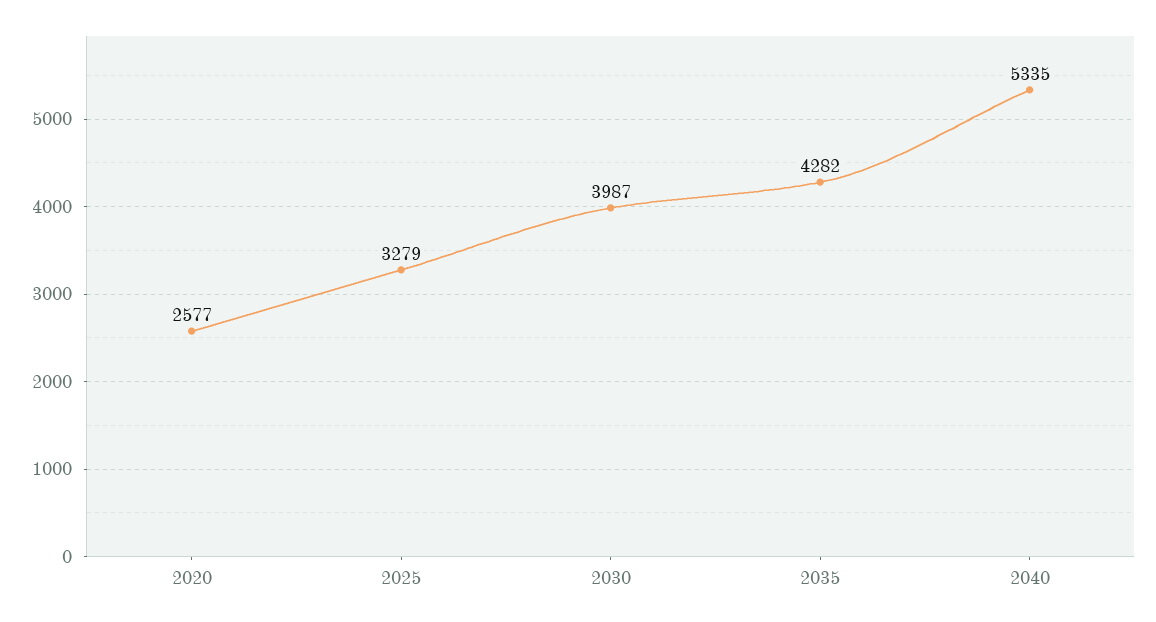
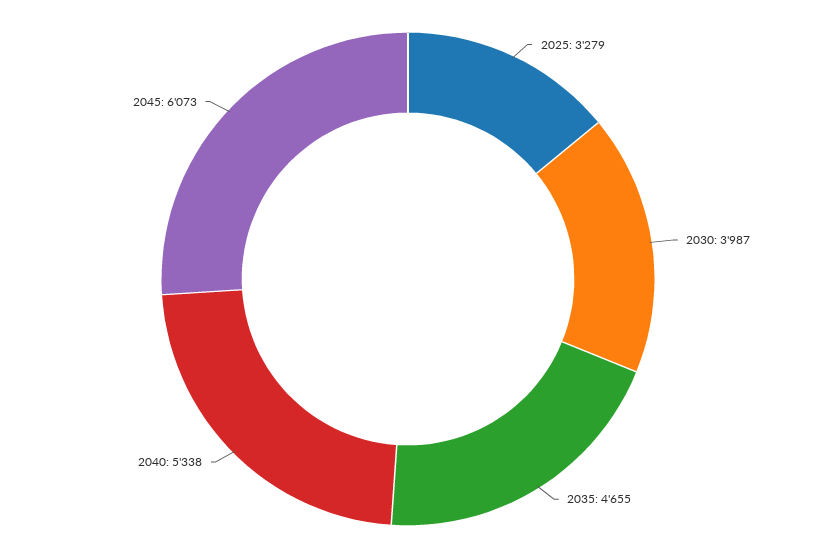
2020: 2577 -> none
2035: 4282 -> 4655
2040: 5335 -> 5338
2045: none -> 6073

